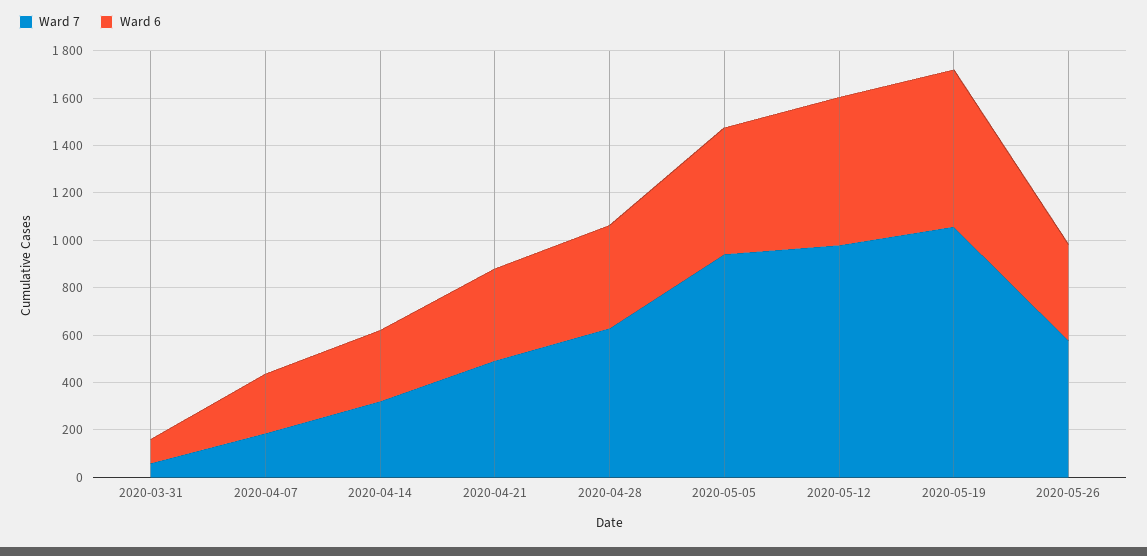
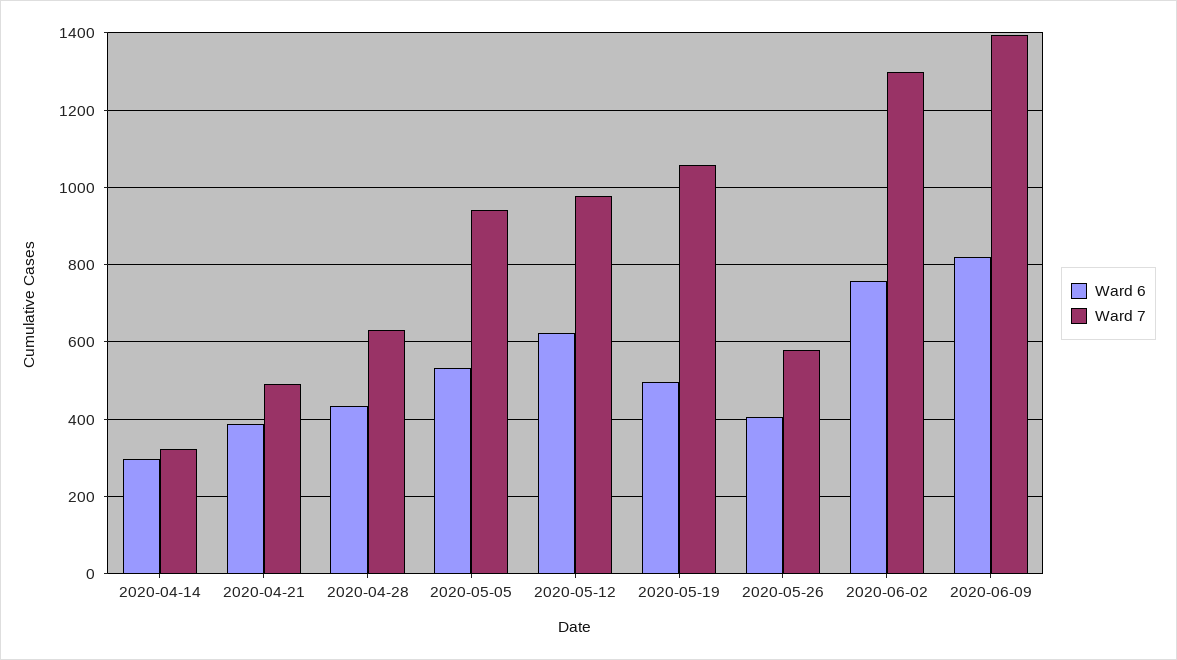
Ward 7, 2020-03-31: 50 -> none
Ward 6, 2020-03-31: 100 -> none
Ward 7, 2020-04-07: 200 -> none
Ward 6, 2020-04-07: 250 -> none
Ward 6, 2020-05-19: 650 -> 500
Ward 6, 2020-06-02: none -> 760
Ward 7, 2020-06-02: none -> 1300
Ward 6, 2020-06-09: none -> 820
Ward 7, 2020-06-09: none -> 1400

